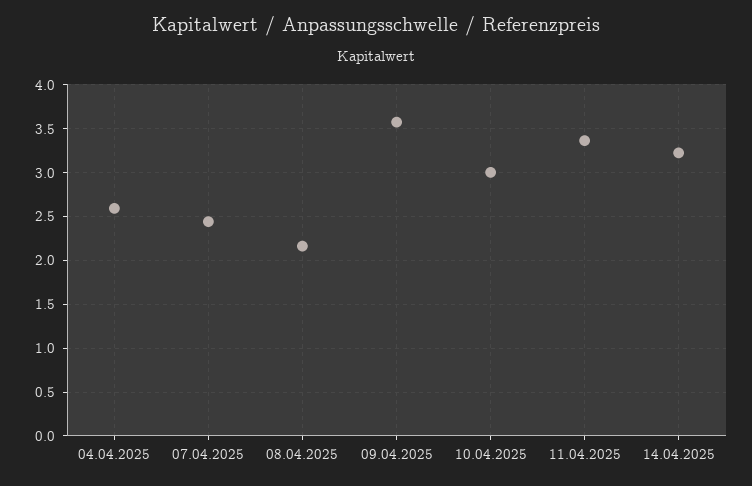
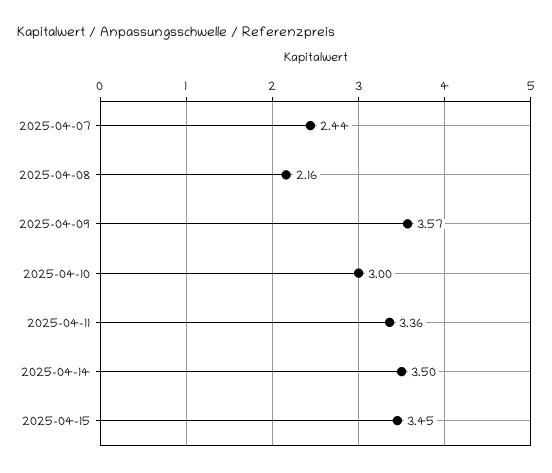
04.04.2025: 2.6 -> none
14.04.2025: 3.2 -> 3.5
2025-04-15: none -> 3.45

